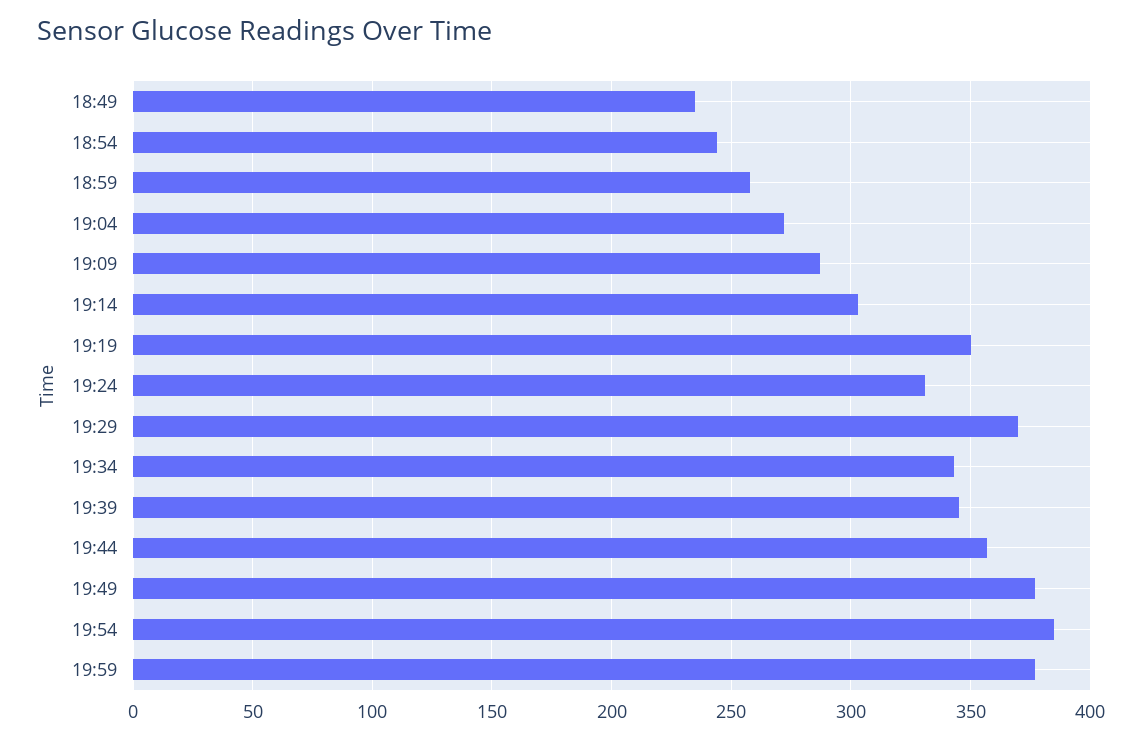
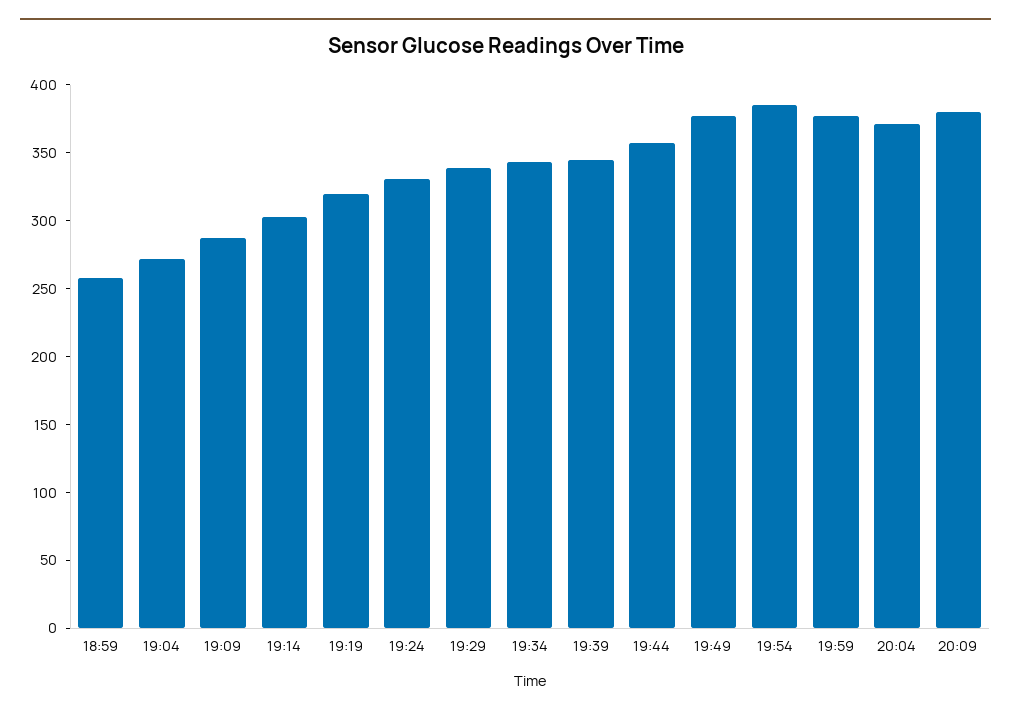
18:49: 235 -> none
18:54: 245 -> none
19:19: 350 -> 320
19:29: 370 -> 340
20:04: none -> 370
20:09: none -> 380

